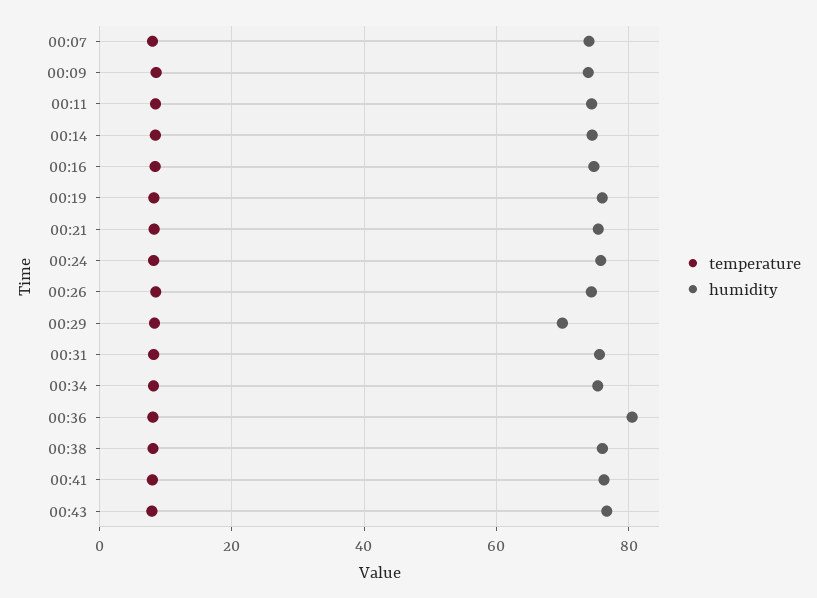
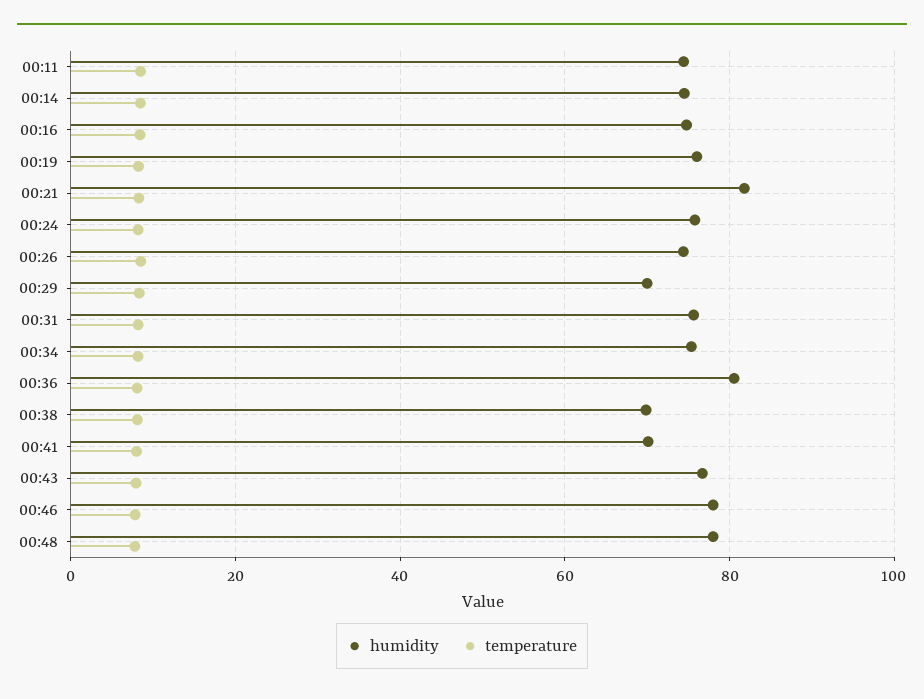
temperature, 00:07: 8 -> none
humidity, 00:07: 74 -> none
temperature, 00:09: 8 -> none
humidity, 00:09: 74 -> none
humidity, 00:21: 76 -> 82
humidity, 00:38: 76 -> 70
humidity, 00:41: 76 -> 70
humidity, 00:46: none -> 78
temperature, 00:46: none -> 8
humidity, 00:48: none -> 78
temperature, 00:48: none -> 8

